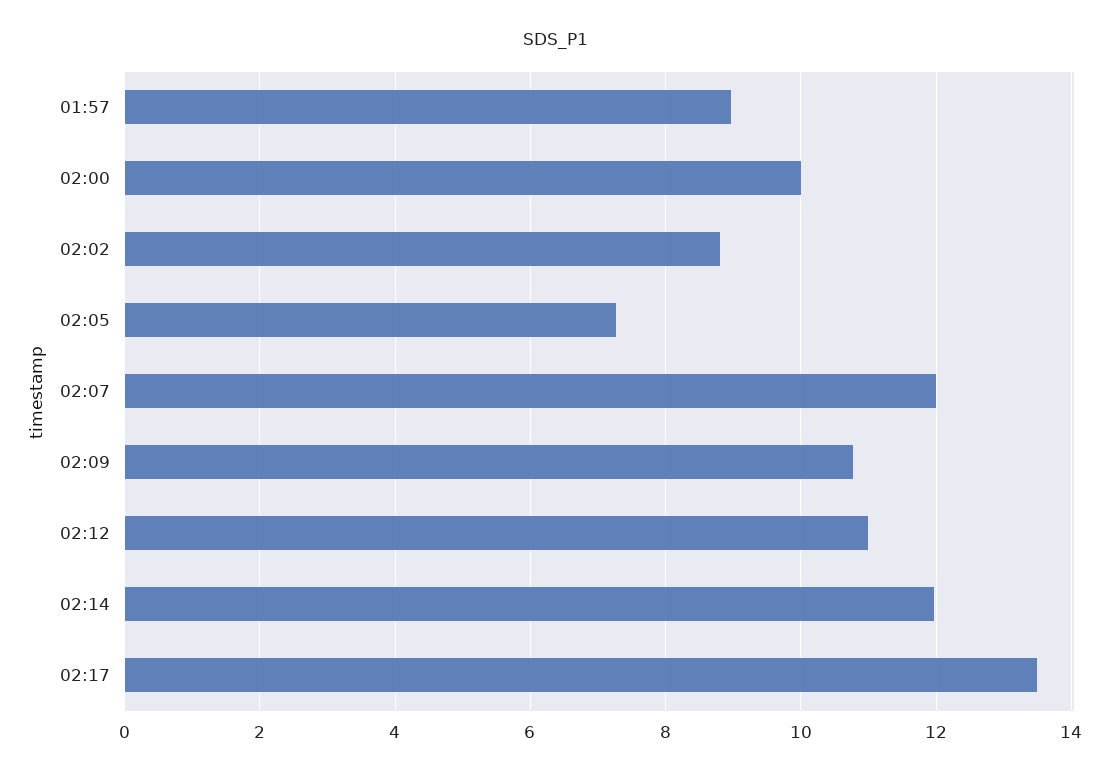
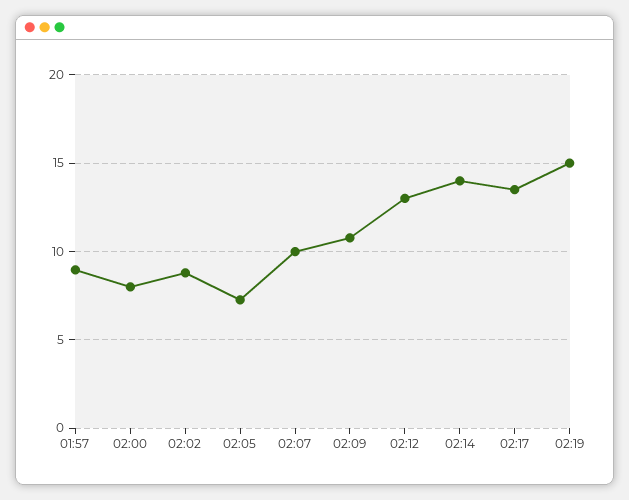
02:00: 10 -> 8
02:07: 12 -> 10
02:12: 11 -> 13
02:14: 12 -> 14
02:19: none -> 15

